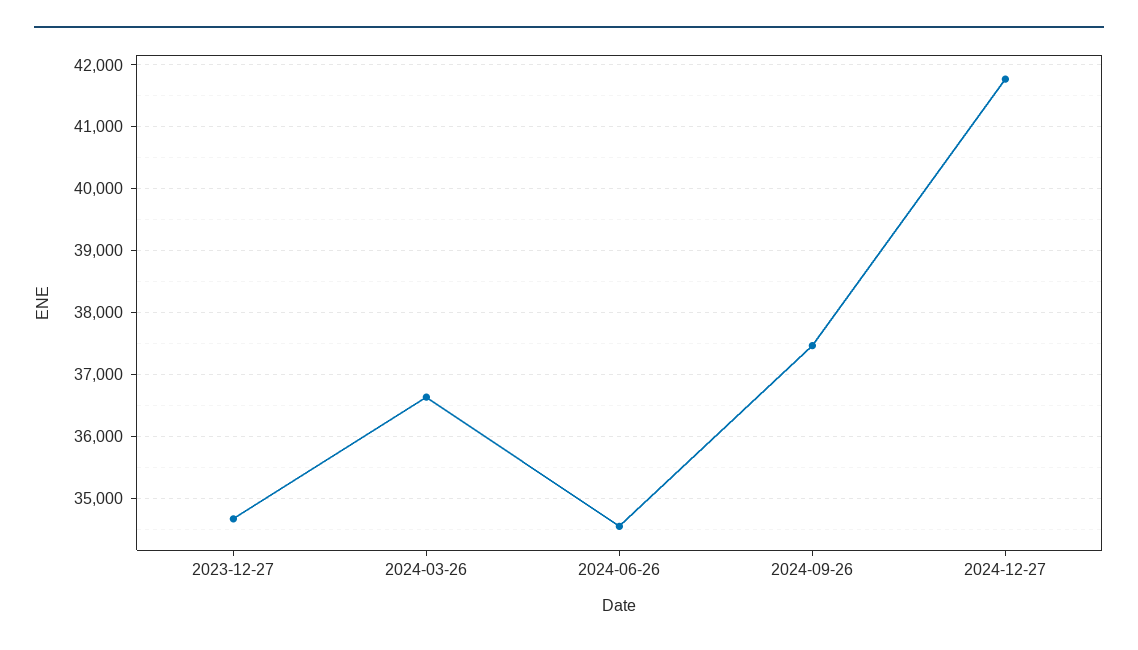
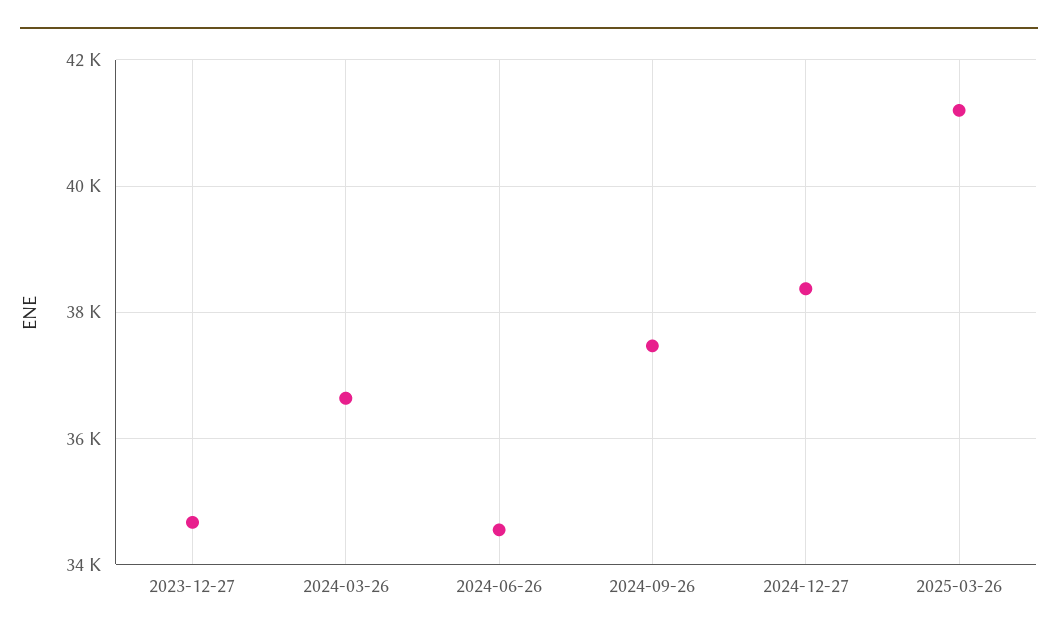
2024-12-27: 41800 -> 38400
2025-03-26: none -> 41200

